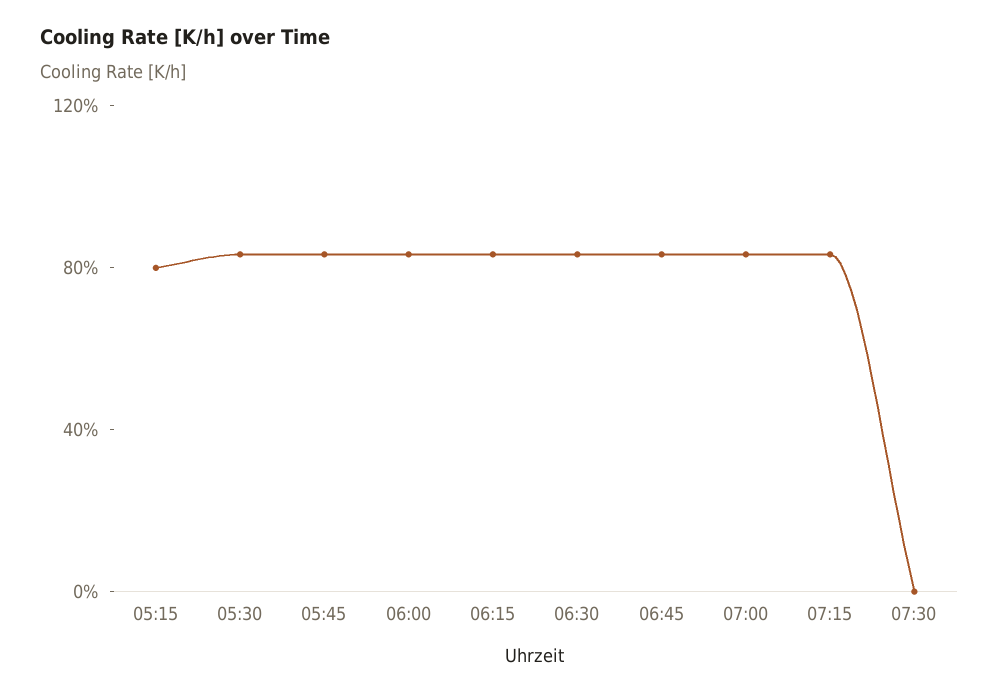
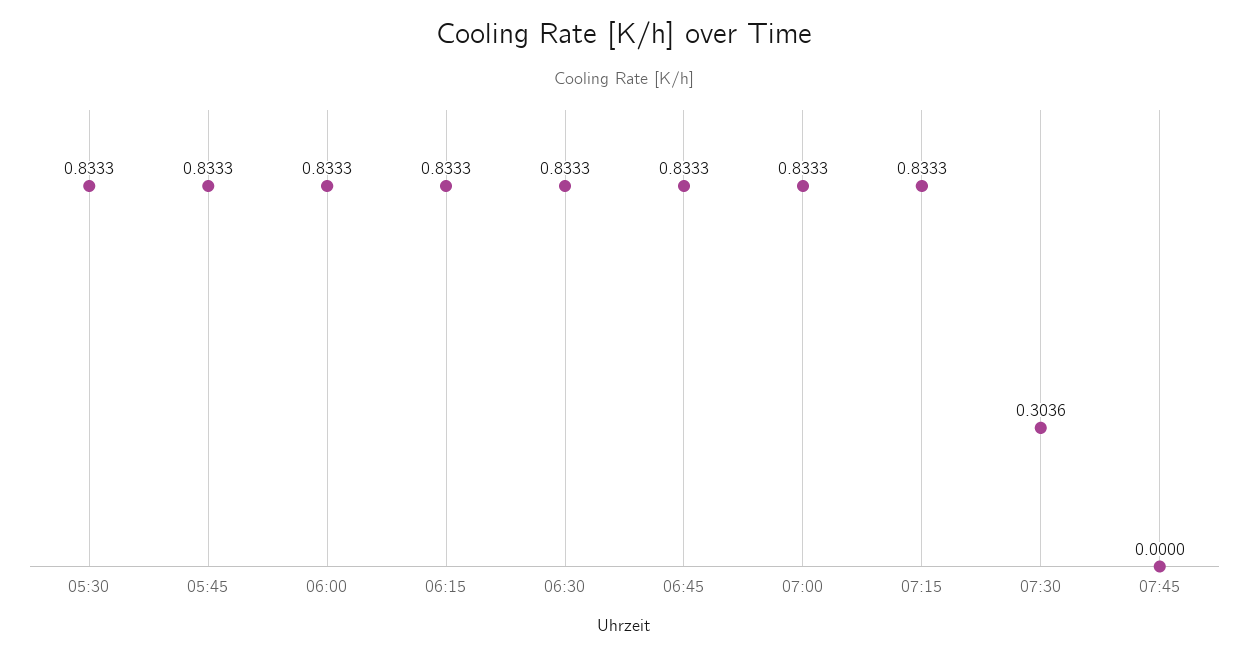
05:15: 0.8 -> none
07:30: 0 -> 0.3036
07:45: none -> 0

